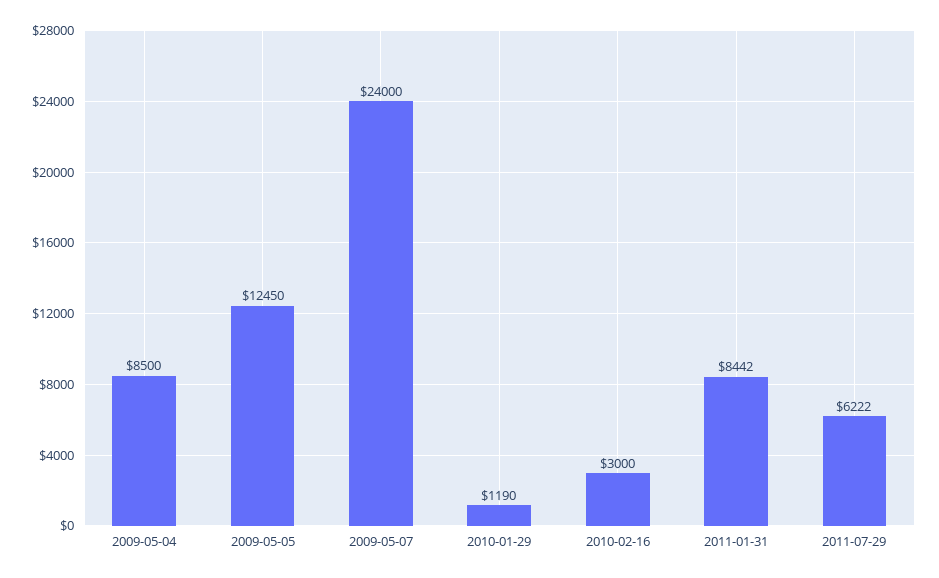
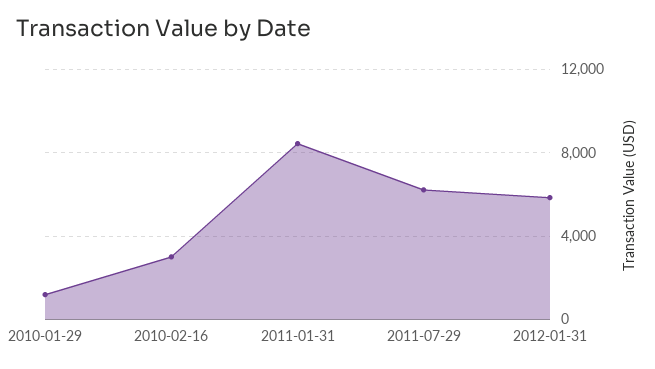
2009-05-04: 8500 -> none
2009-05-05: 12450 -> none
2009-05-07: 24000 -> none
2012-01-31: none -> 6000

